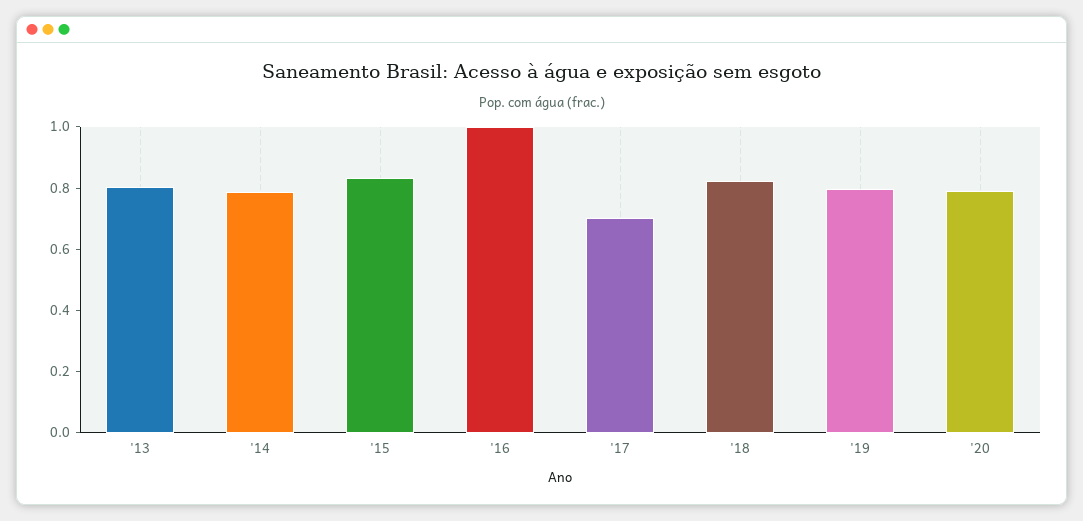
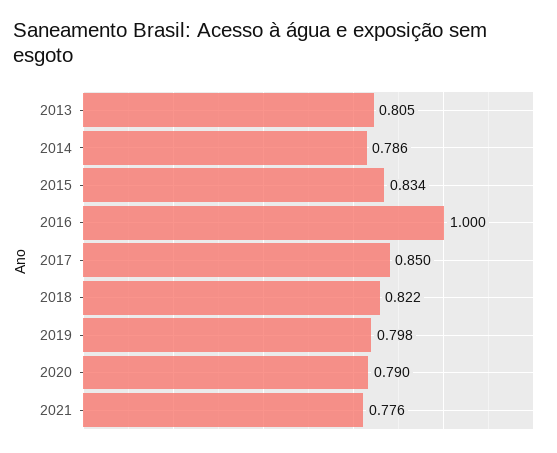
'17: 0.7 -> 0.85
2021: none -> 0.776

